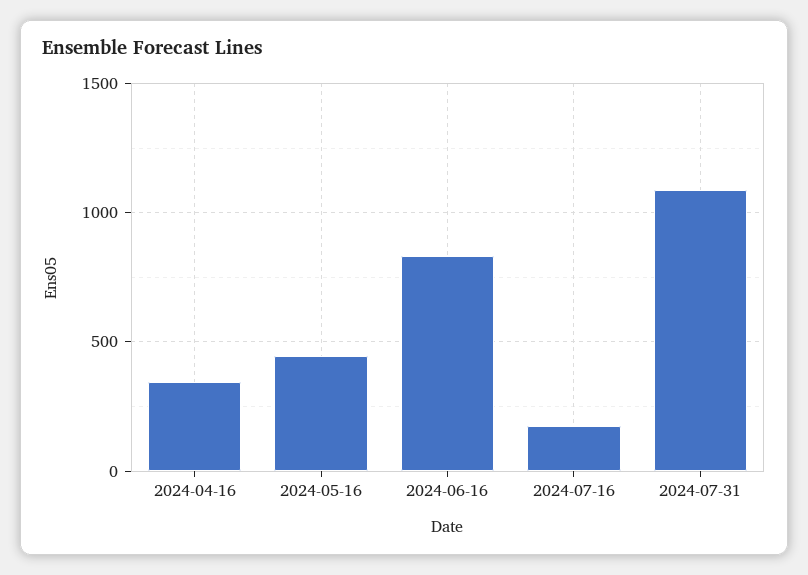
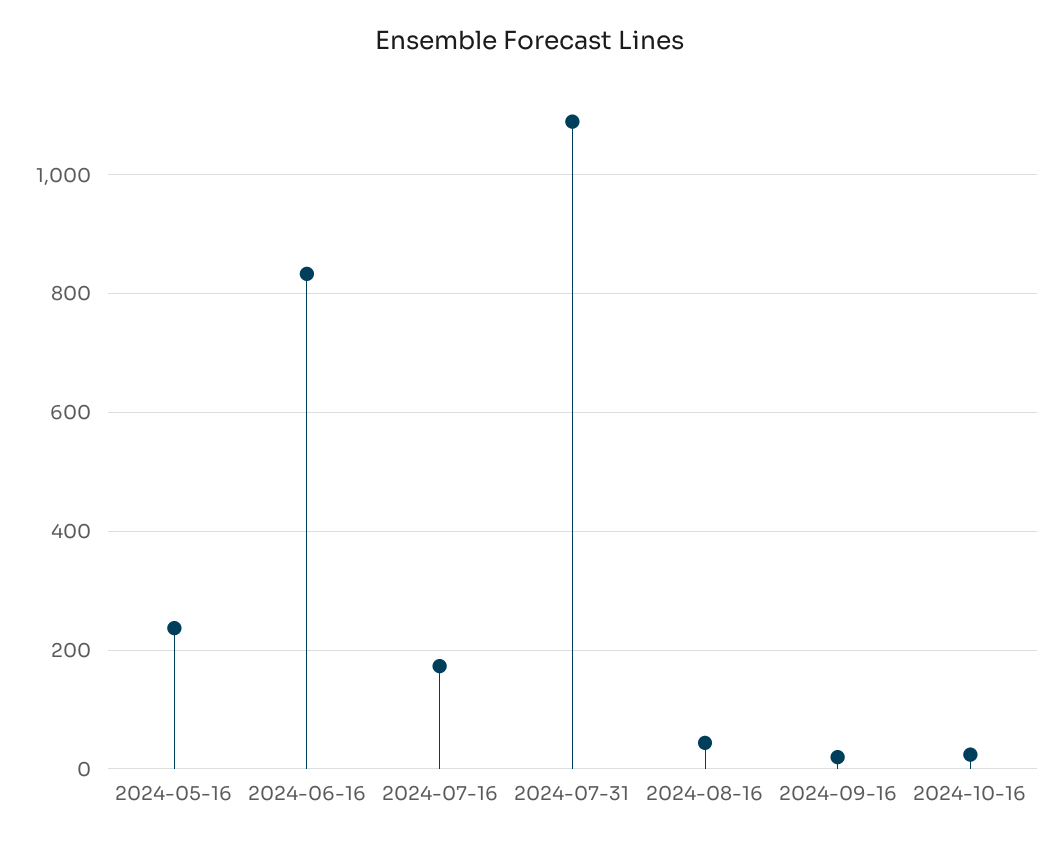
2024-04-16: 350 -> none
2024-05-16: 450 -> 240
2024-08-16: none -> 40
2024-09-16: none -> 20
2024-10-16: none -> 20

